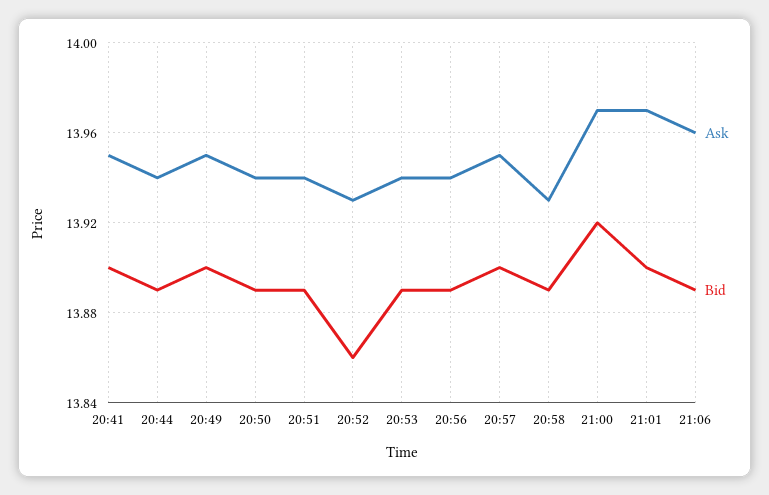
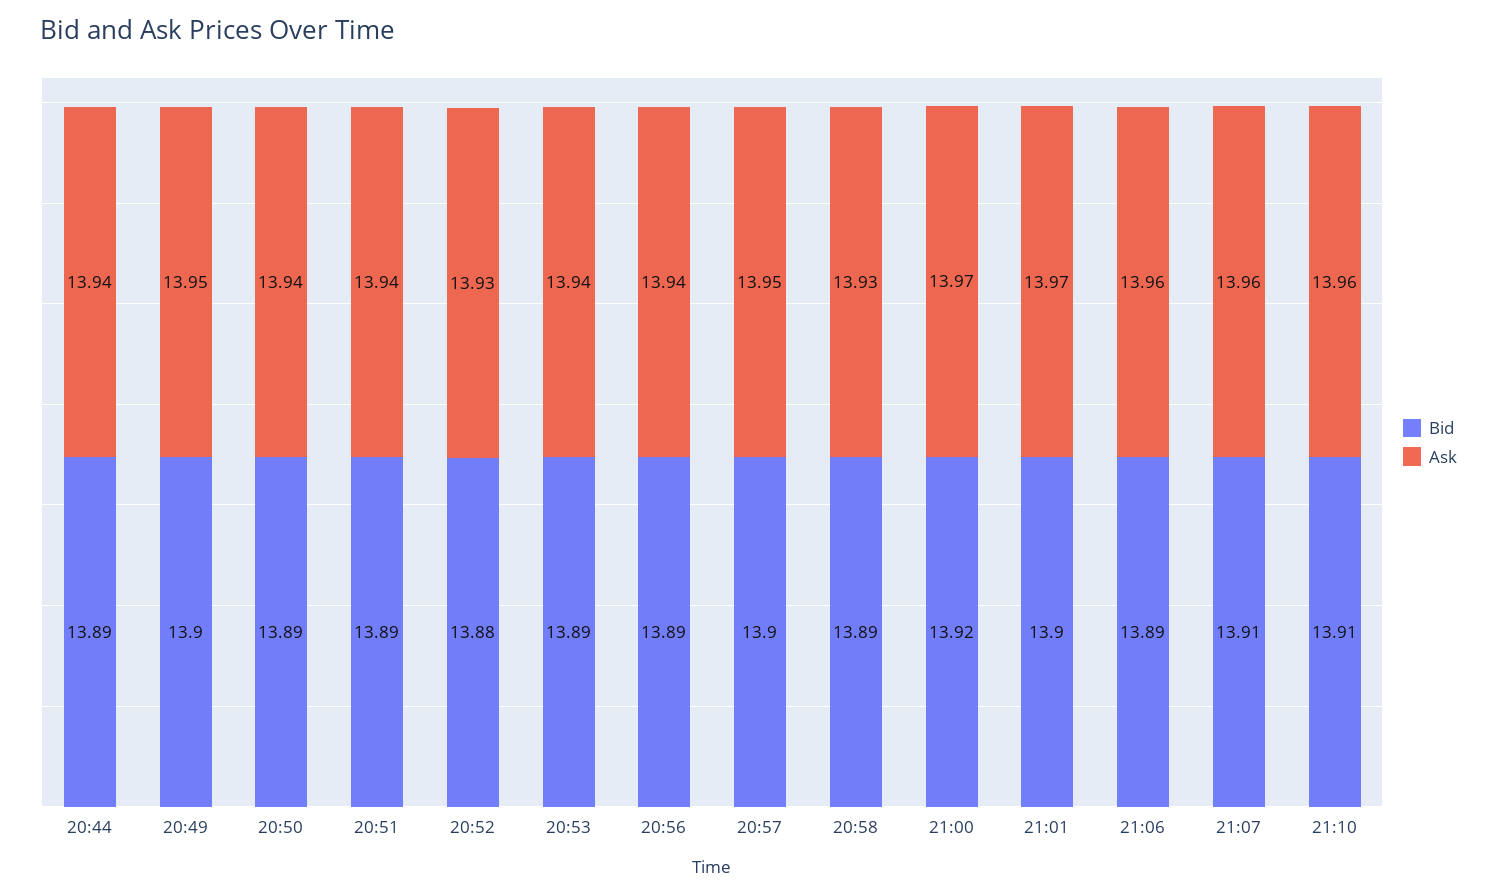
Ask, 20:41: 13.95 -> none
Bid, 20:41: 13.9 -> none
Bid, 20:52: 13.86 -> 13.88
Bid, 21:07: none -> 13.91
Ask, 21:07: none -> 13.96
Bid, 21:10: none -> 13.91
Ask, 21:10: none -> 13.96

